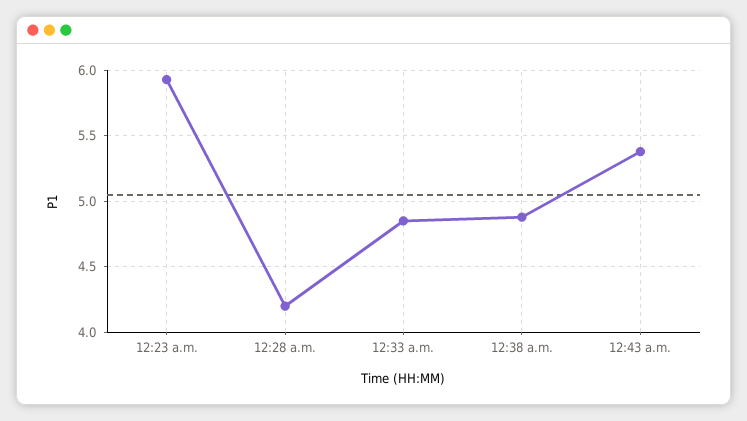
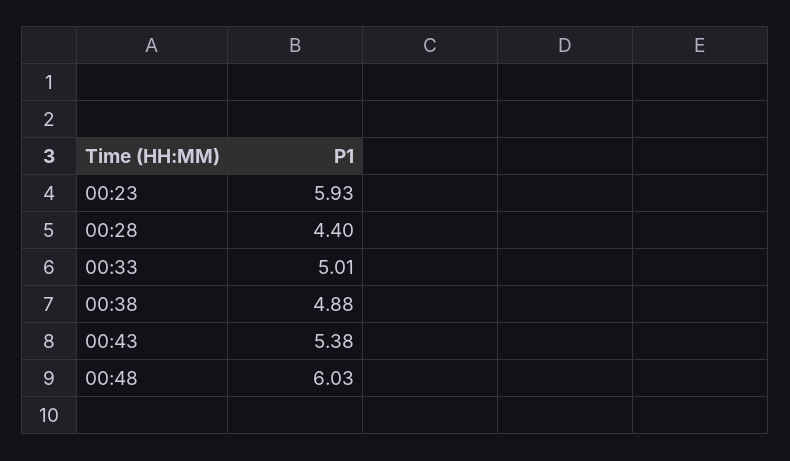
12:28 a.m.: 4.2 -> 4.4
12:33 a.m.: 4.85 -> 5.01
00:48: none -> 6.03

